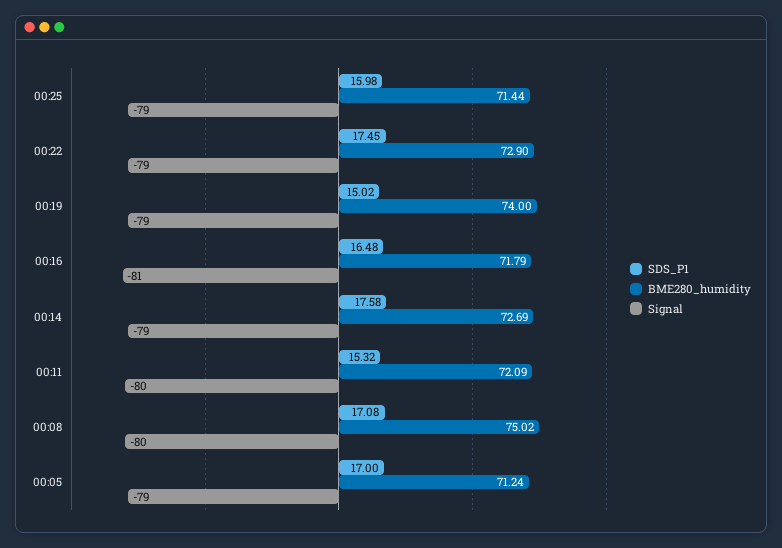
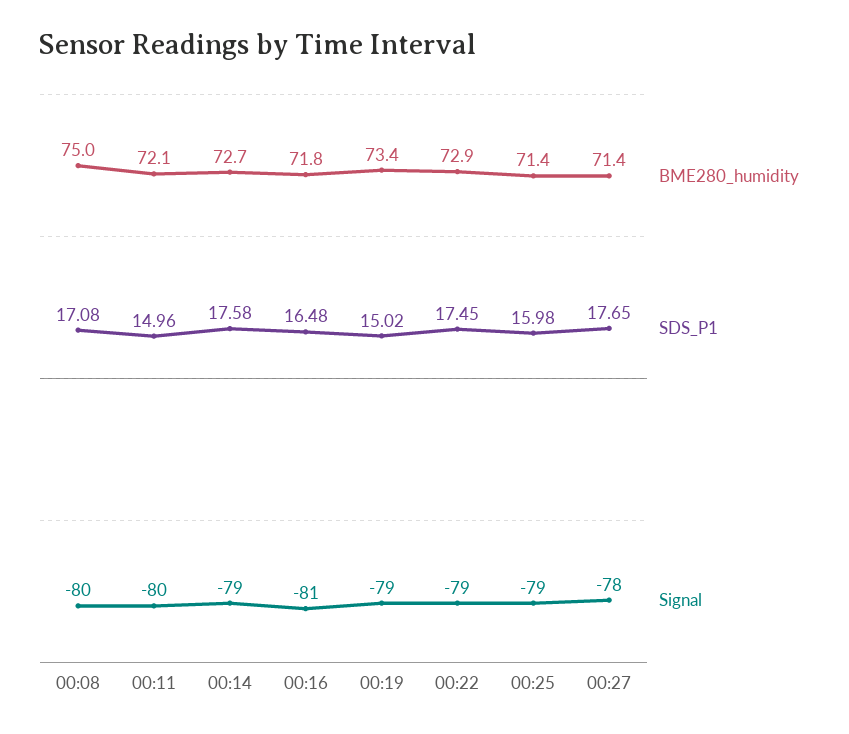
BME280_humidity, 00:19: 74 -> 73.4
SDS_P1, 00:11: 15.32 -> 14.96
SDS_P1, 00:05: 17 -> none
BME280_humidity, 00:05: 71.24 -> none
Signal, 00:05: -79 -> none
BME280_humidity, 00:27: none -> 71.4
SDS_P1, 00:27: none -> 17.65
Signal, 00:27: none -> -78

